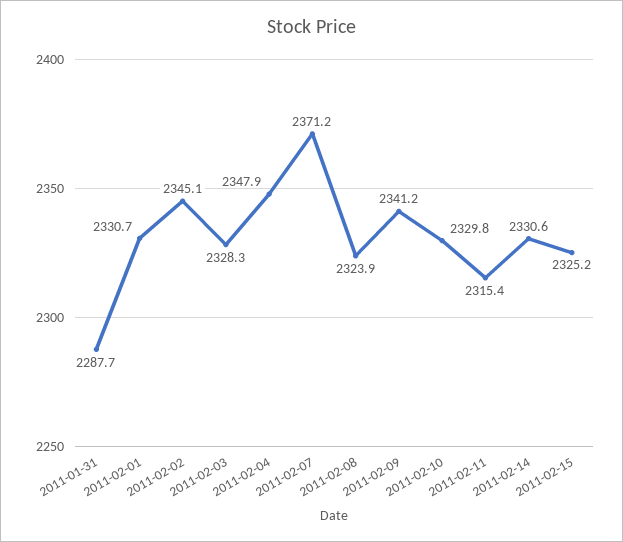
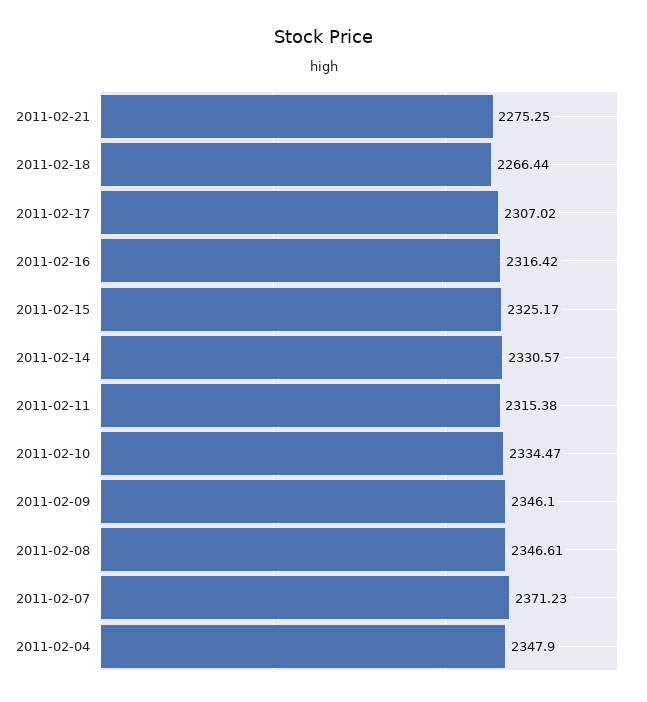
2011-01-31: 2287.7 -> none
2011-02-01: 2330.7 -> none
2011-02-02: 2345.1 -> none
2011-02-03: 2328.3 -> none
2011-02-08: 2323.9 -> 2346.61
2011-02-09: 2341.2 -> 2346.1
2011-02-10: 2329.8 -> 2334.47
2011-02-21: none -> 2275.25
2011-02-18: none -> 2266.44
2011-02-17: none -> 2307.02
2011-02-16: none -> 2316.42

